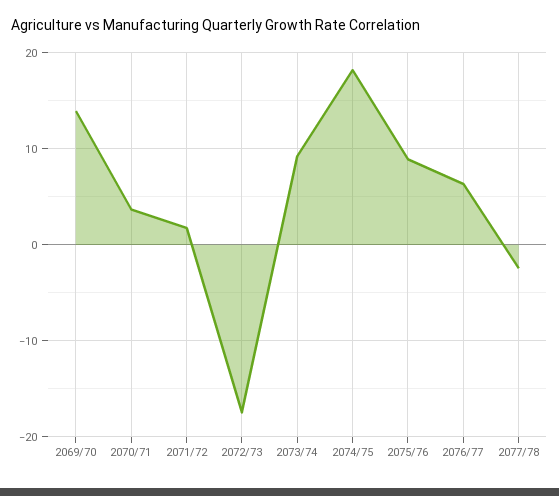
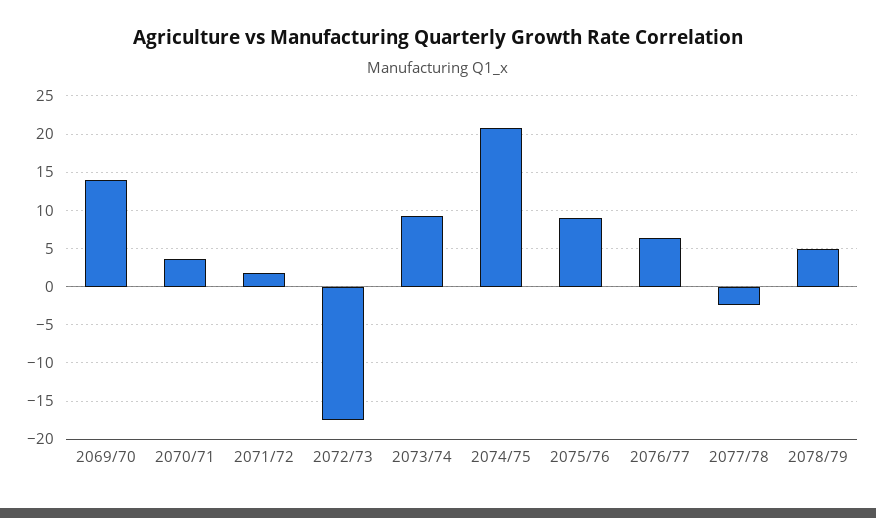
2074/75: 18 -> 21
2078/79: none -> 5

